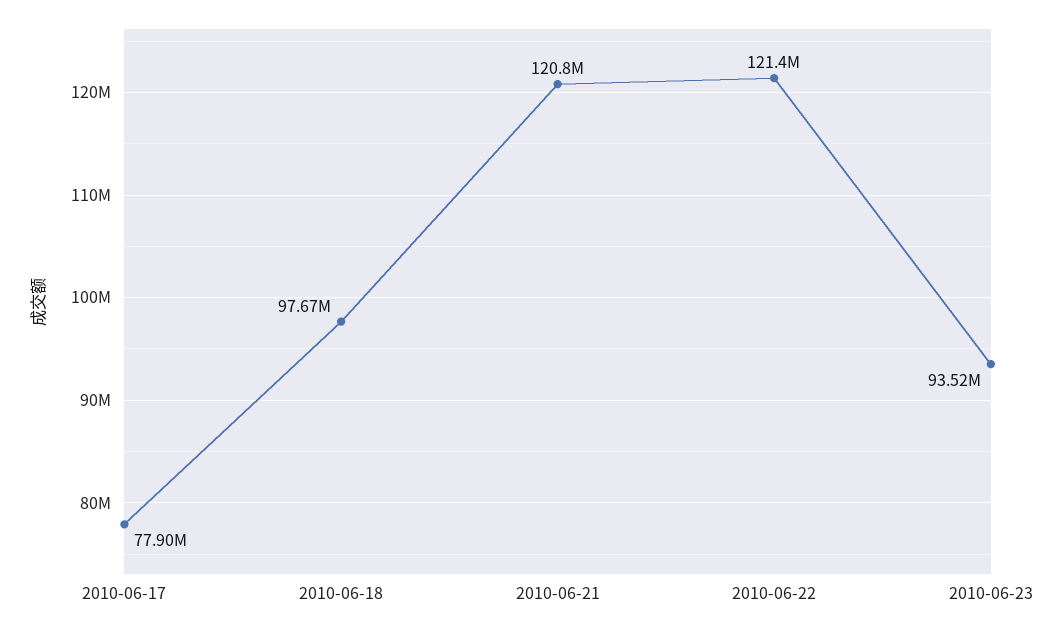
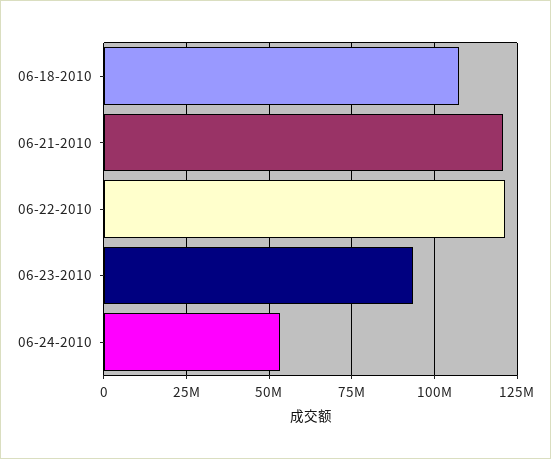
2010-06-17: 77900000 -> none
2010-06-18: 97670000 -> 107500000
06-24-2010: none -> 52500000

